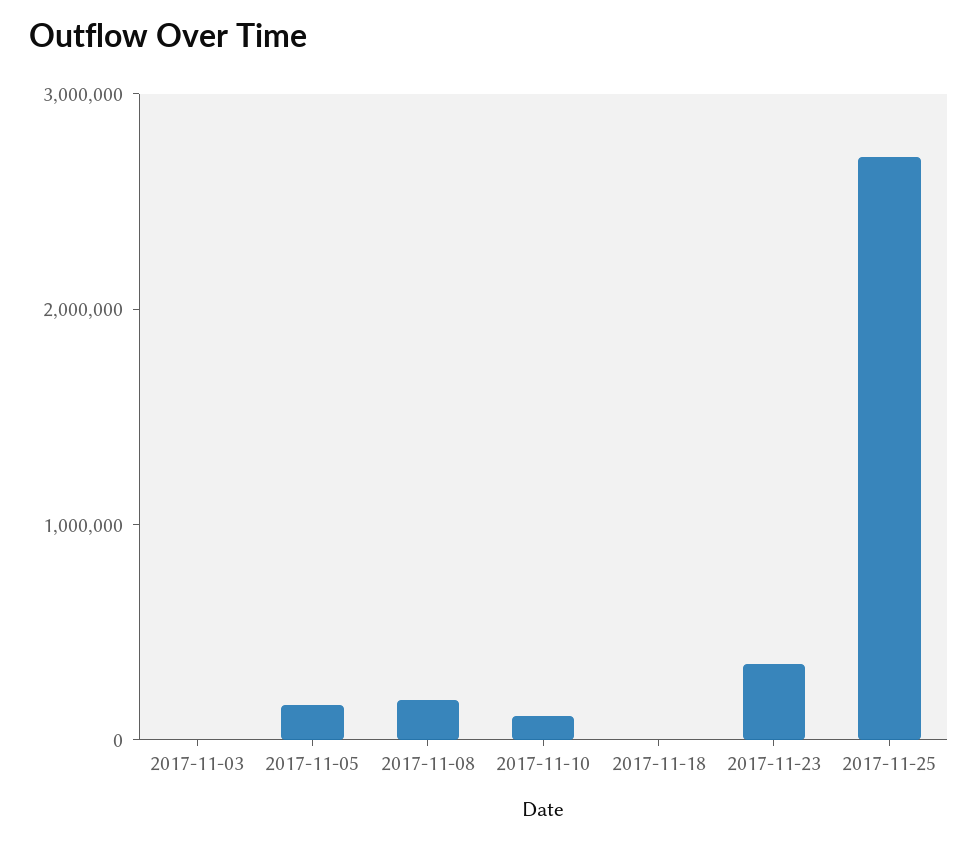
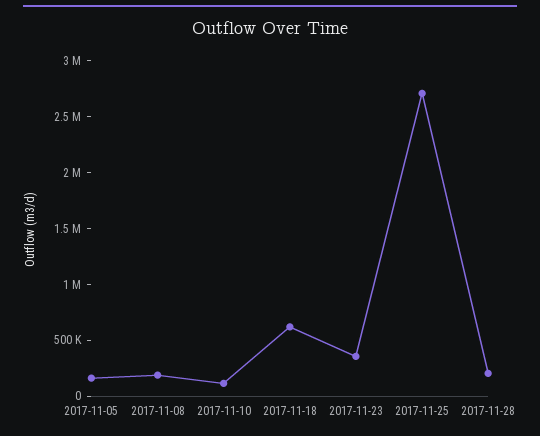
2017-11-03: 0 -> none
2017-11-18: 0 -> 600000
2017-11-28: none -> 200000

